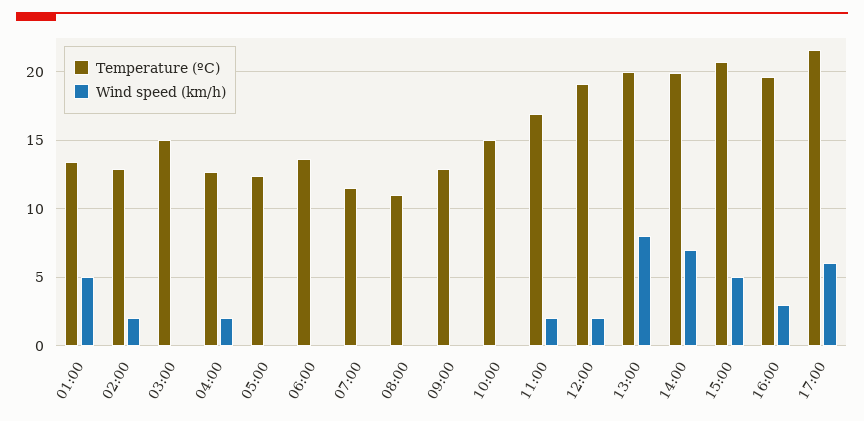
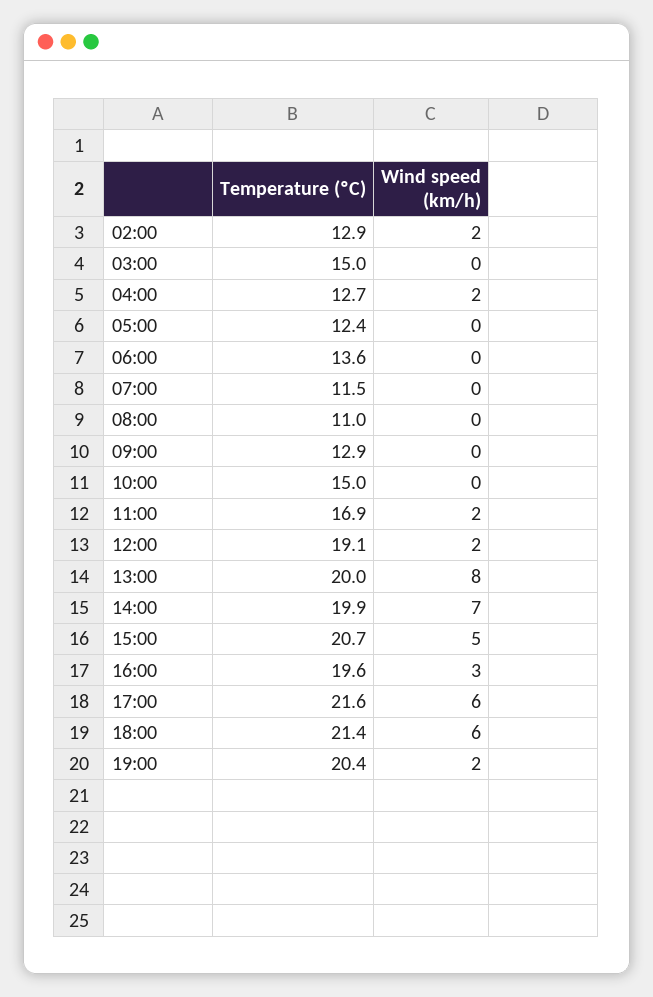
Temperature (ºC), 01:00: 13.5 -> none
Wind speed (km/h), 01:00: 5 -> none
Temperature (ºC), 18:00: none -> 21.4
Wind speed (km/h), 18:00: none -> 6
Temperature (ºC), 19:00: none -> 20.4
Wind speed (km/h), 19:00: none -> 2

